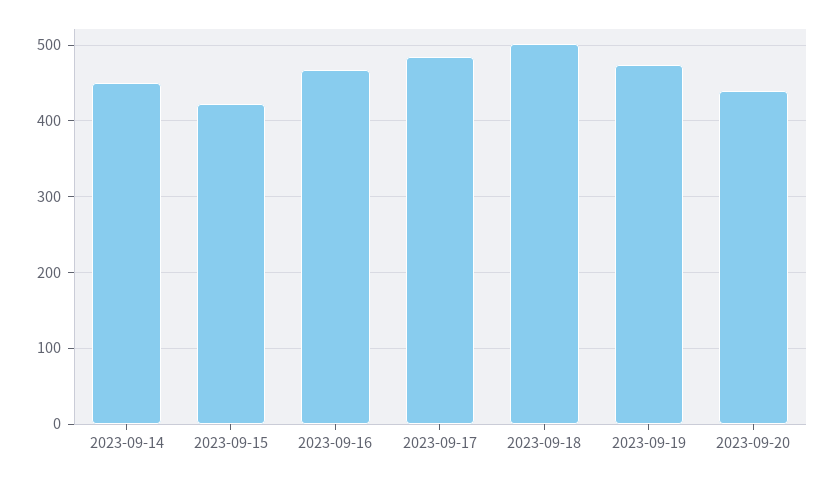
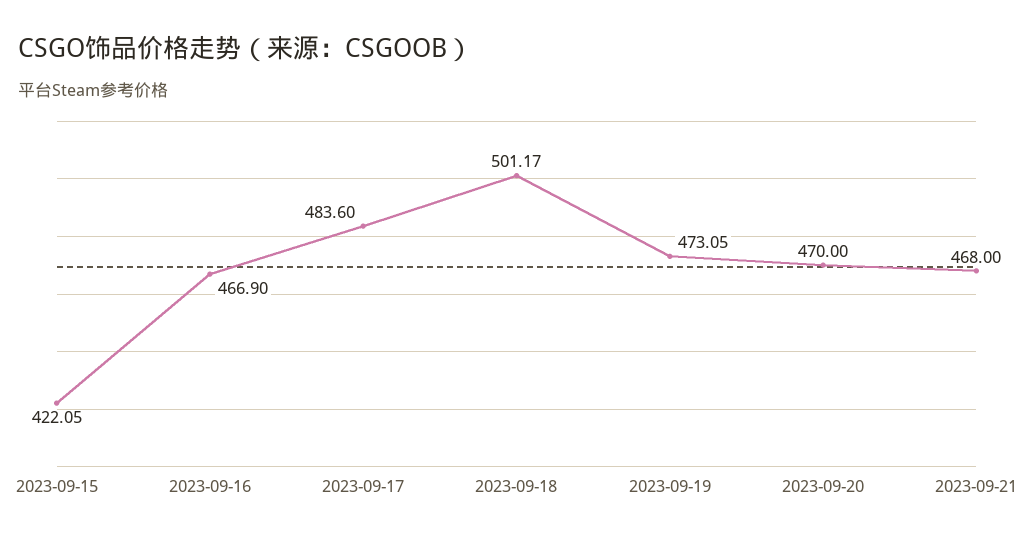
2023-09-14: 450 -> none
2023-09-20: 440 -> 470
2023-09-21: none -> 468

